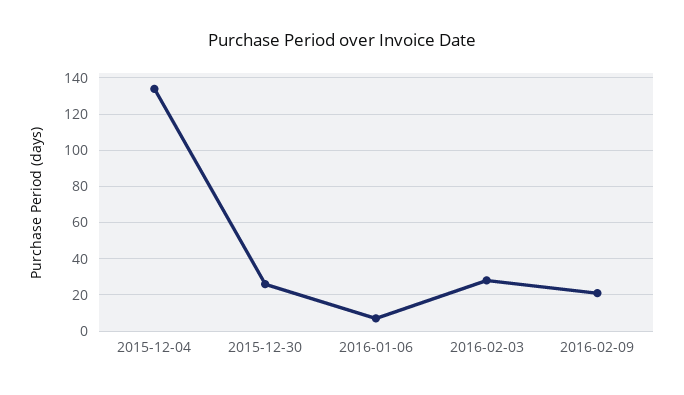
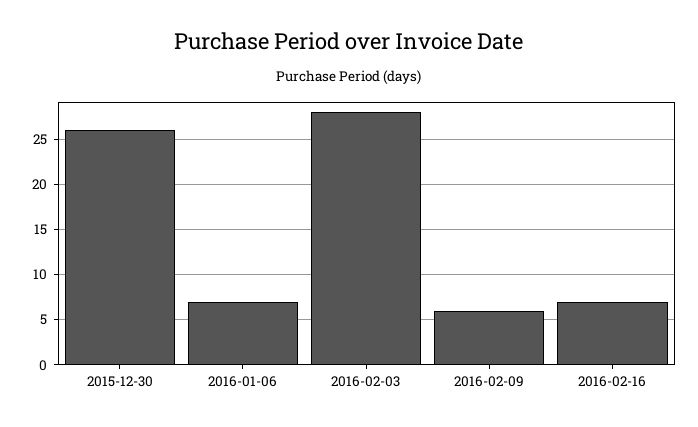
2015-12-04: 135 -> none
2016-02-09: 20 -> 6
2016-02-16: none -> 7

